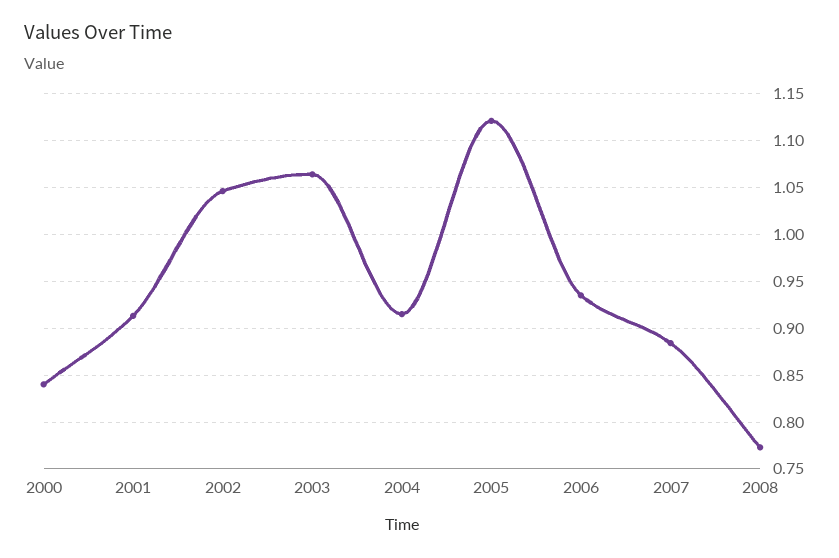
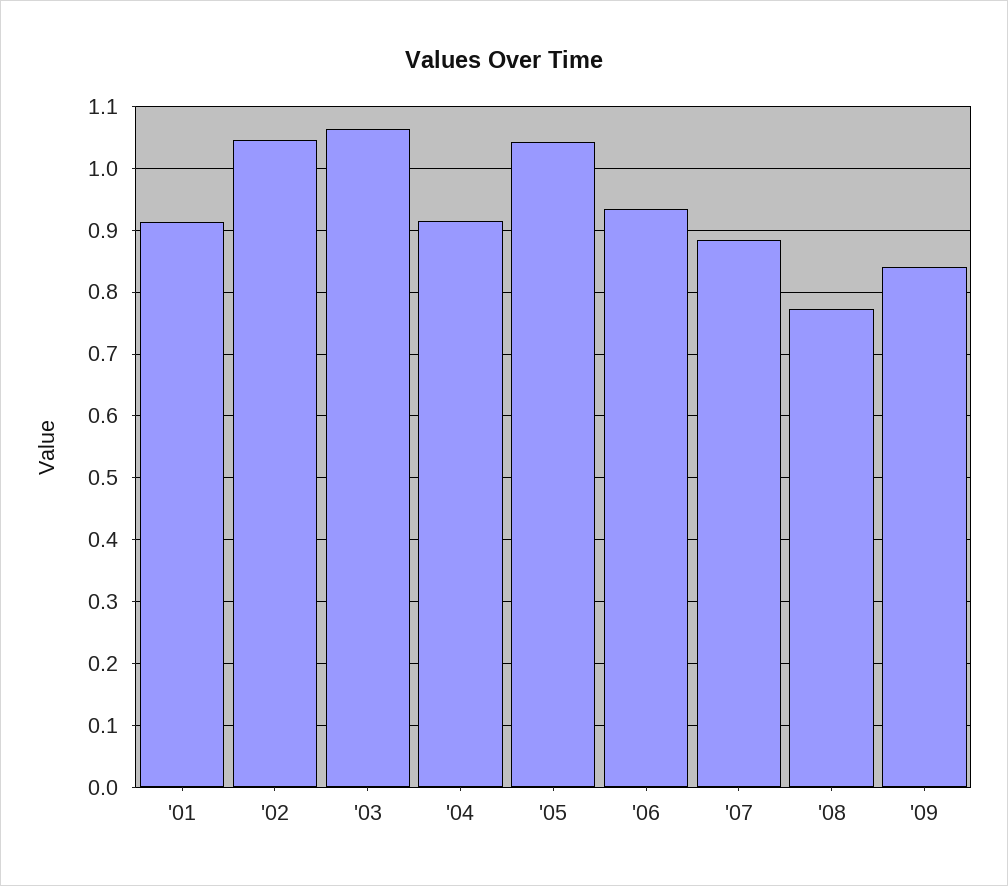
2000: 0.84 -> none
2005: 1.12 -> 1.04
'09: none -> 0.84

